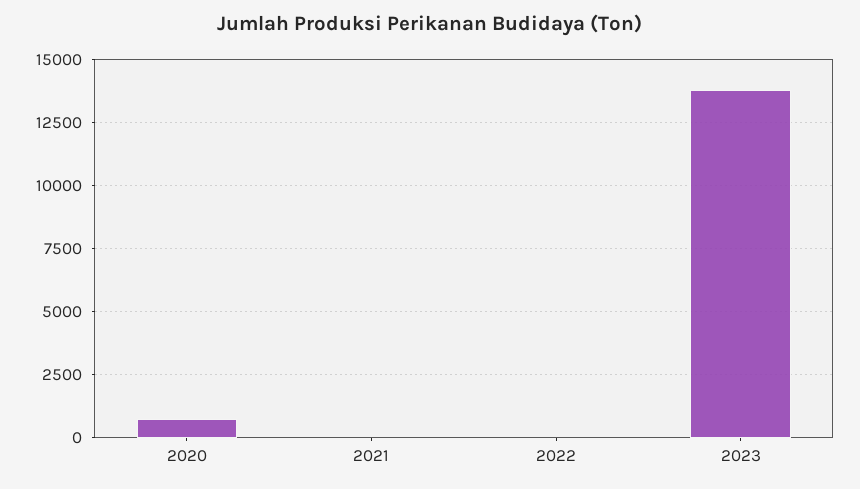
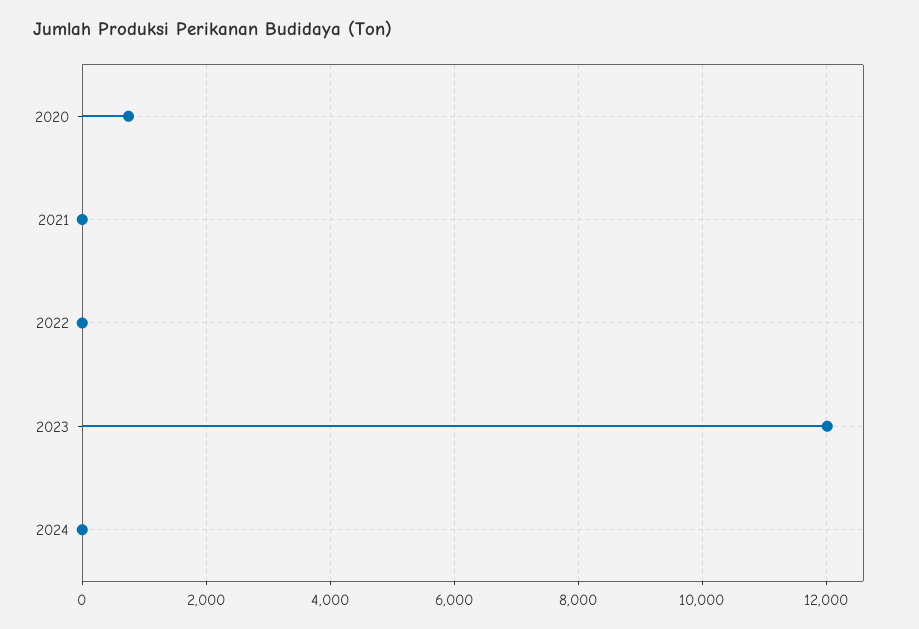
2023: 13750 -> 12000
2024: none -> 0

